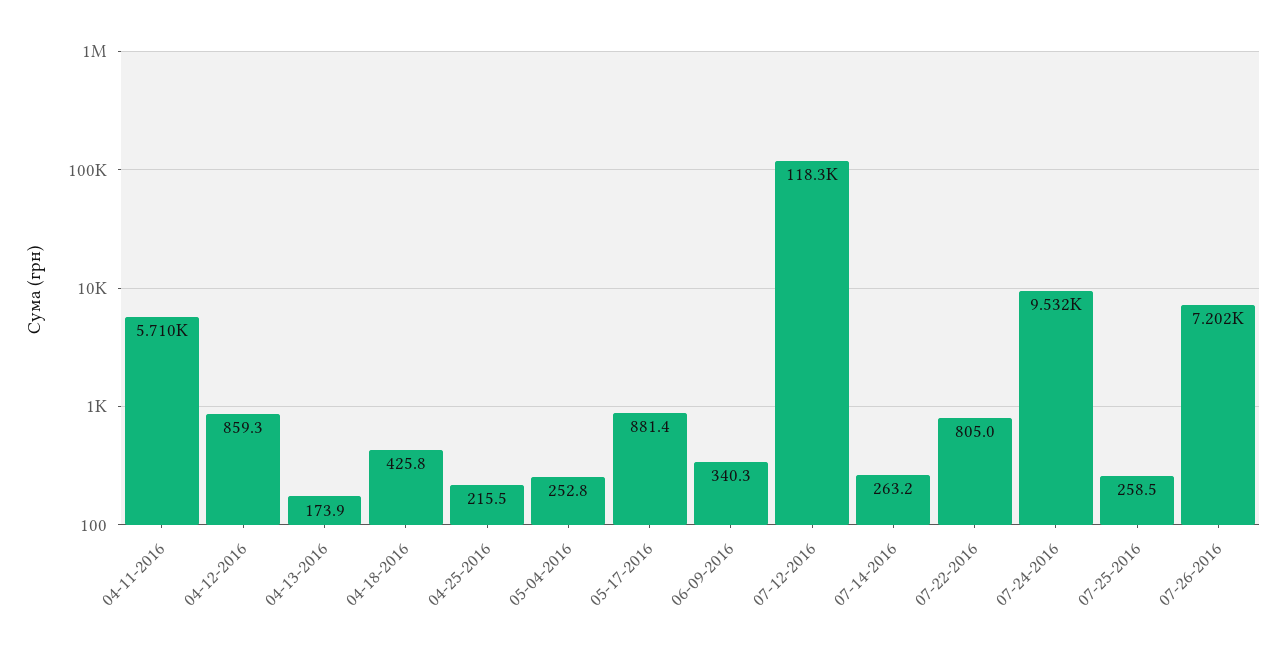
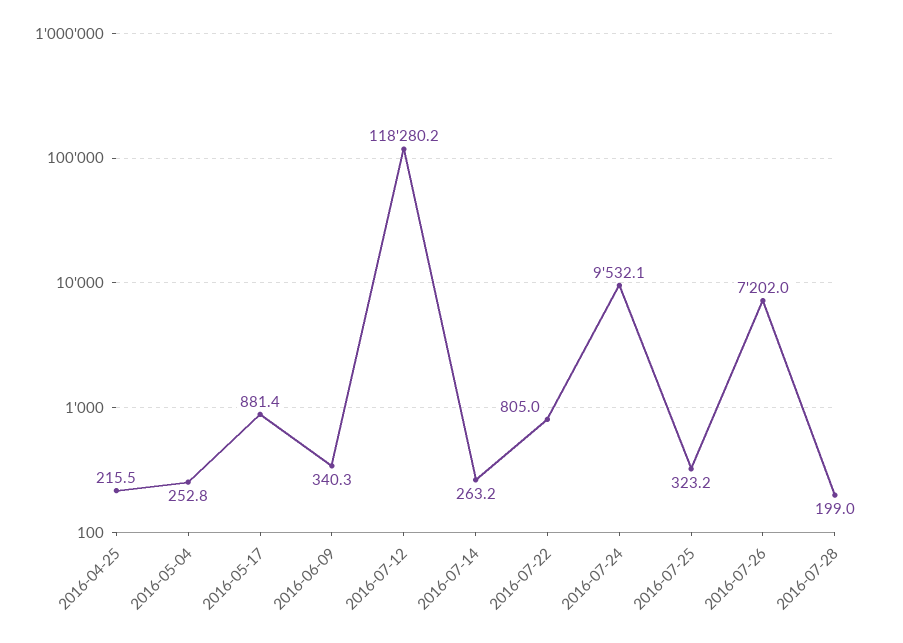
04-11-2016: 5710 -> none
04-12-2016: 859.3 -> none
04-13-2016: 173.9 -> none
04-18-2016: 425.8 -> none
07-25-2016: 258.5 -> 323.2
2016-07-28: none -> 199

